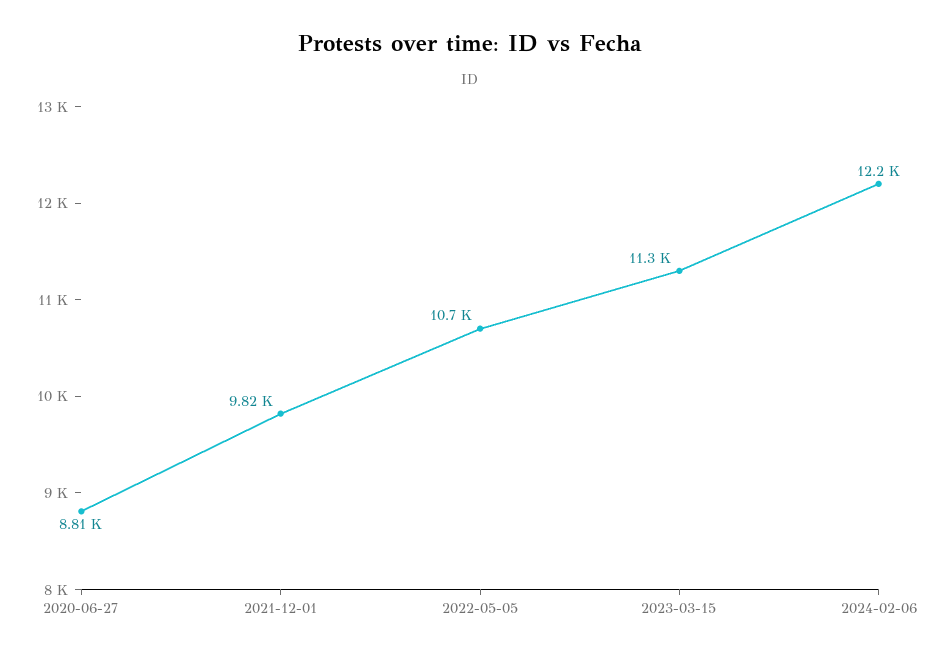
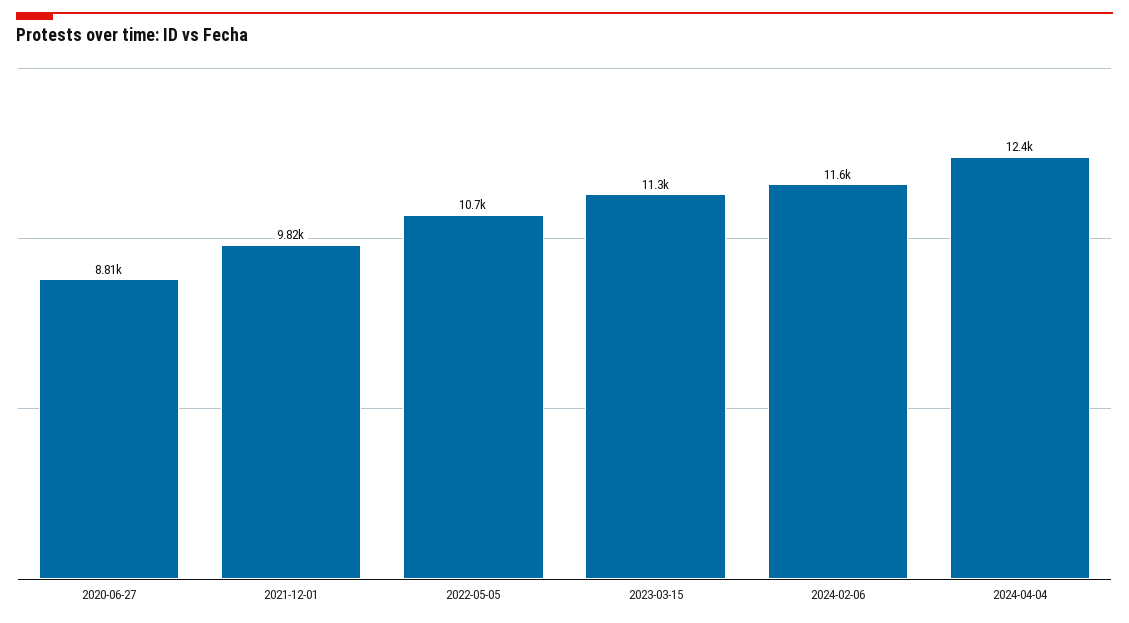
2024-02-06: 12200 -> 11600
2024-04-04: none -> 12400

